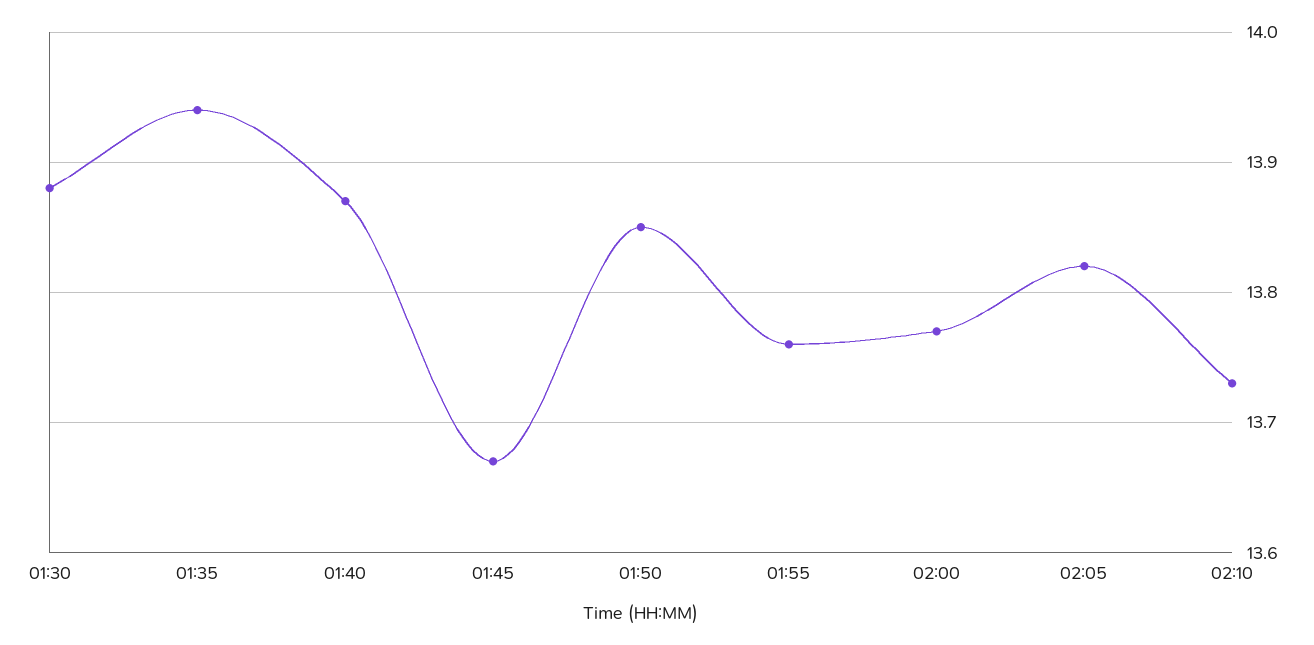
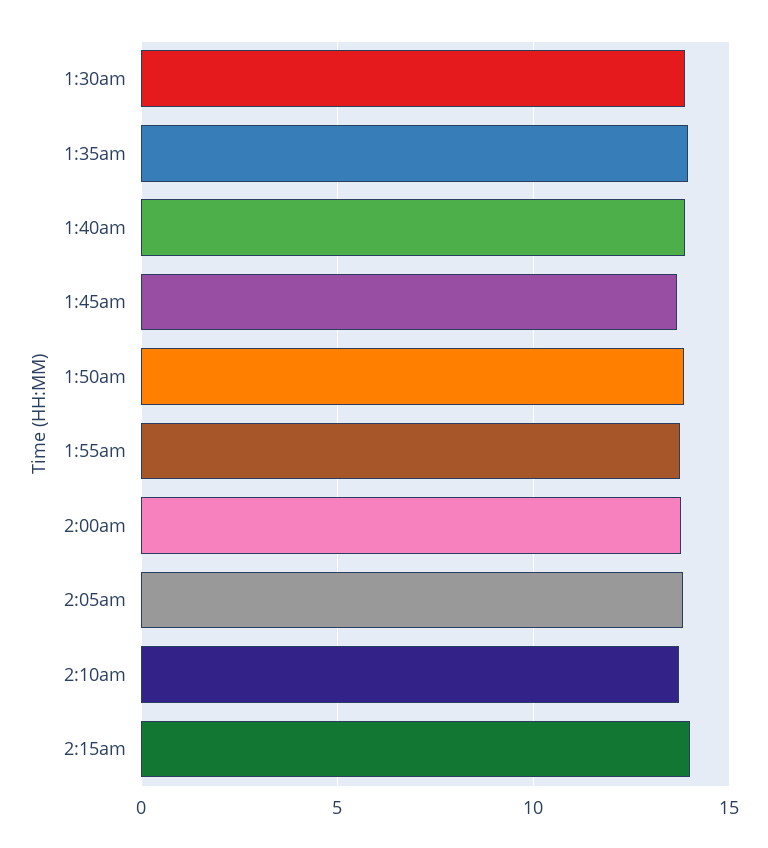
2:15am: none -> 14

